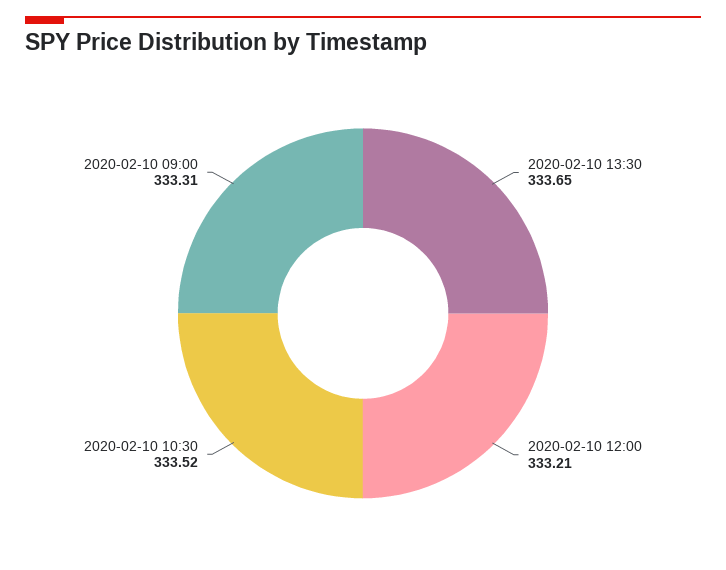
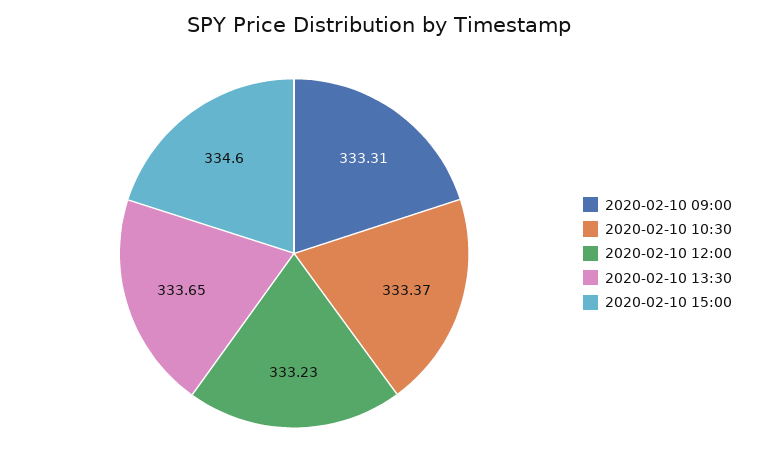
2020-02-10 12:00: 333.21 -> 333.23
2020-02-10 10:30: 333.52 -> 333.37
2020-02-10 15:00: none -> 334.6

